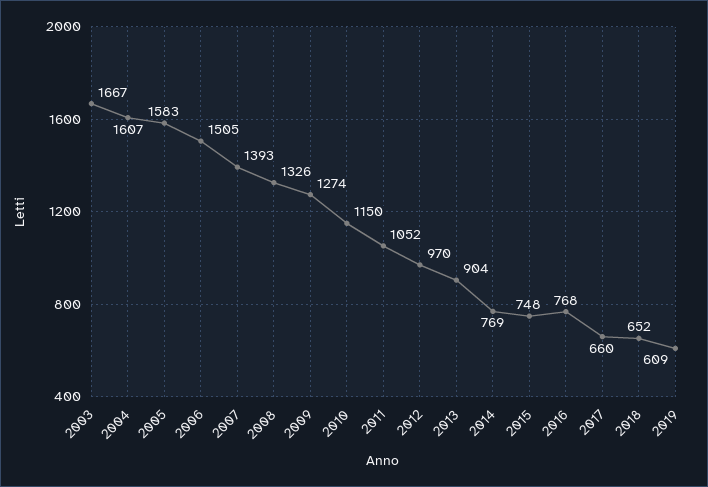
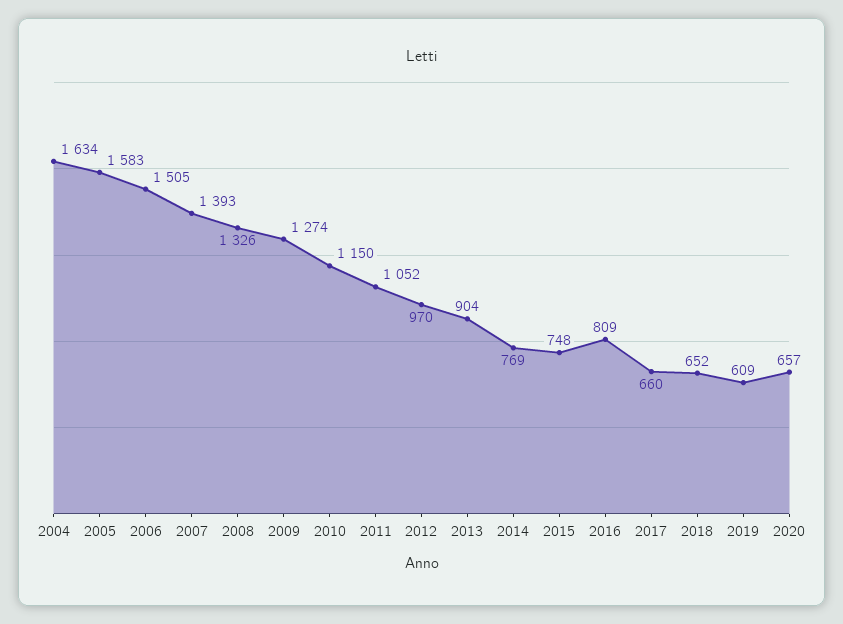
2003: 1667 -> none
2004: 1607 -> 1634
2016: 768 -> 809
2020: none -> 657

